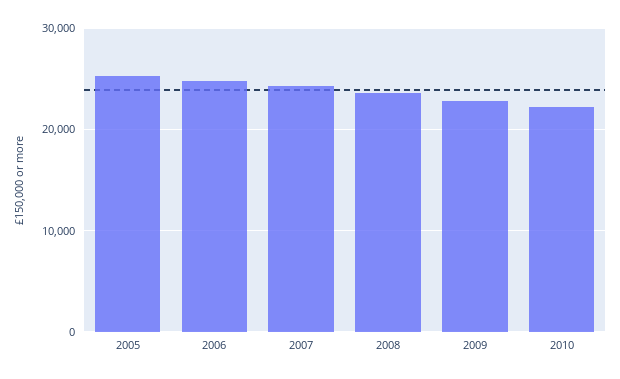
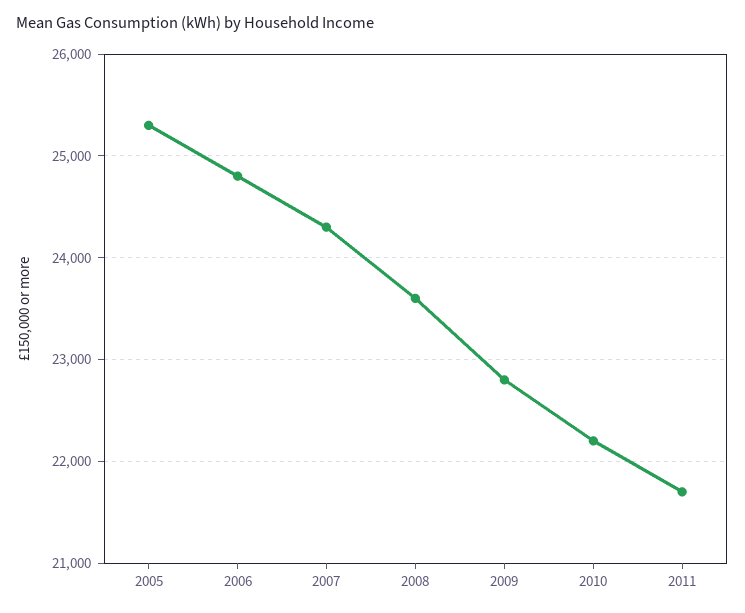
2011: none -> 21700

